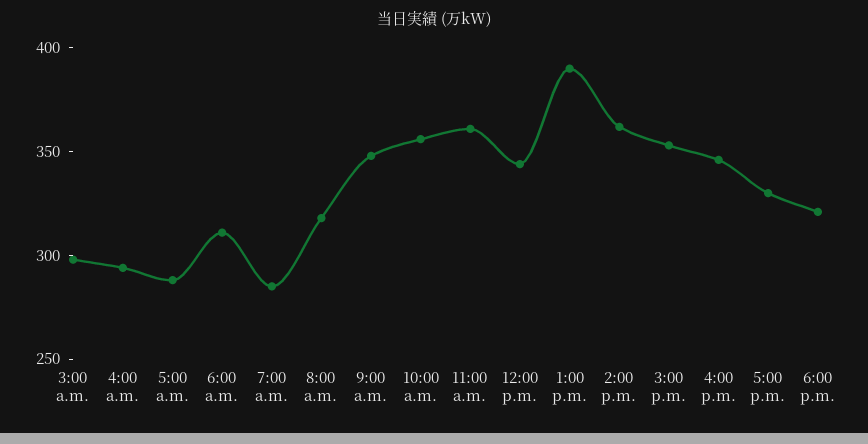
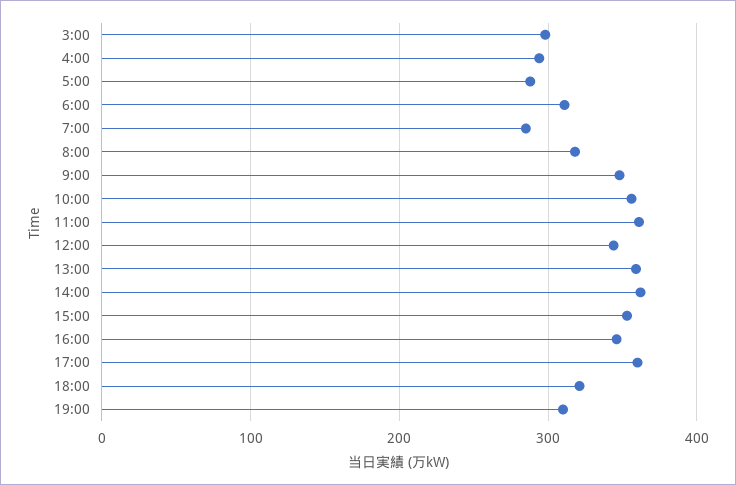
1:00 p.m.: 390 -> 360
5:00 p.m.: 330 -> 360
19:00: none -> 310

